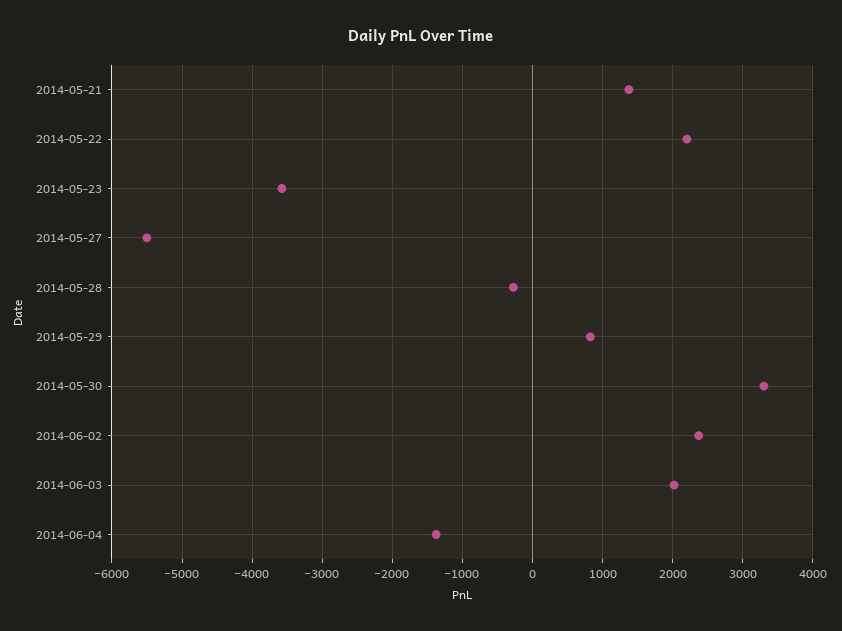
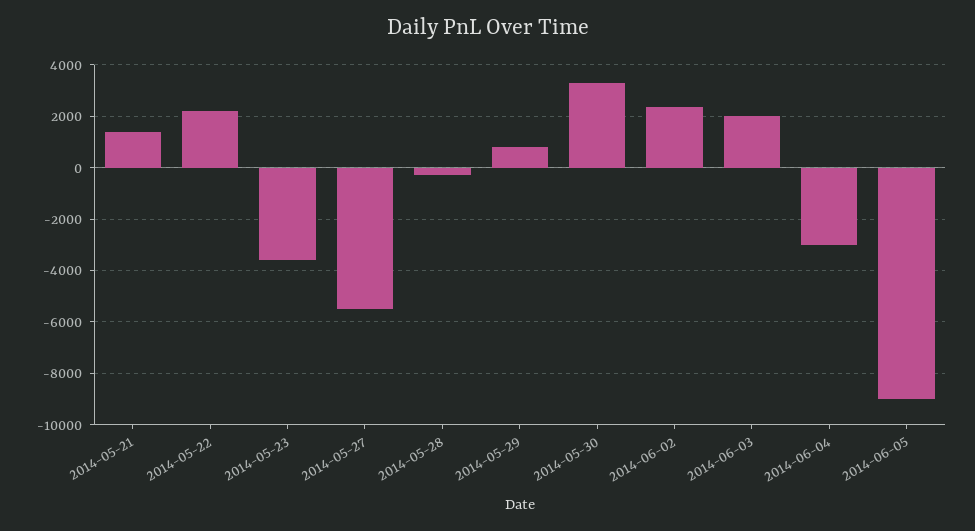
2014-06-04: -1400 -> -3000
2014-06-05: none -> -9000

